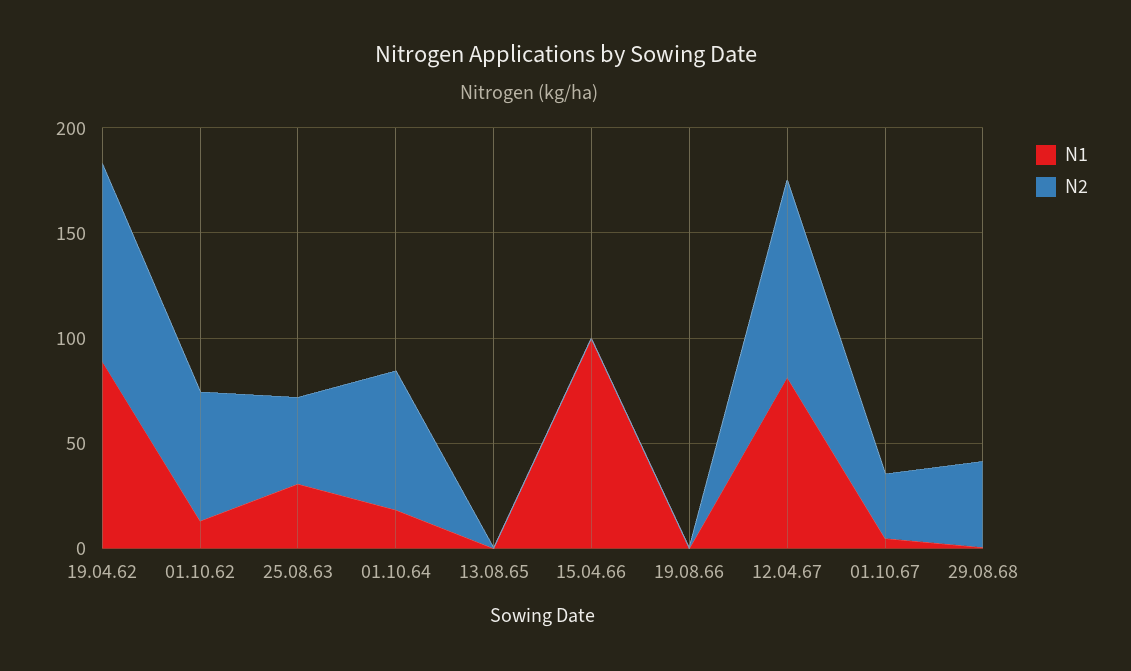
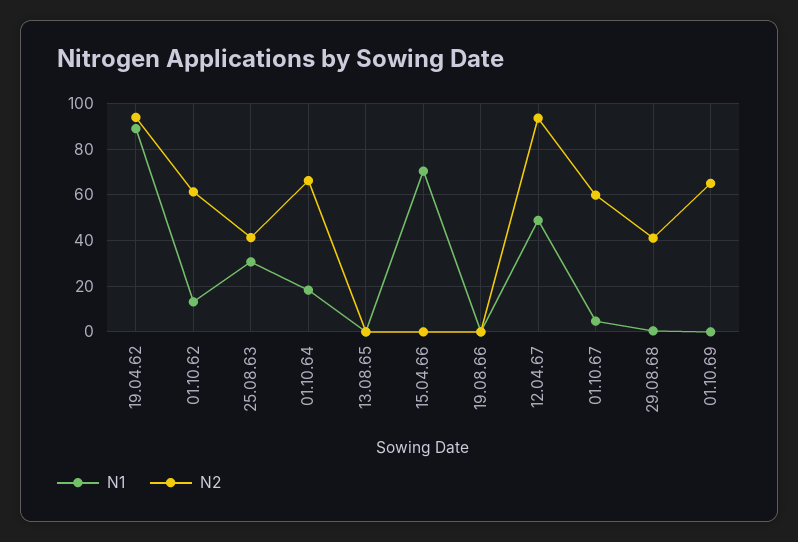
N1, 15.04.66: 100 -> 70
N1, 12.04.67: 80 -> 50
N2, 01.10.67: 30 -> 60
N1, 01.10.69: none -> 0
N2, 01.10.69: none -> 65

